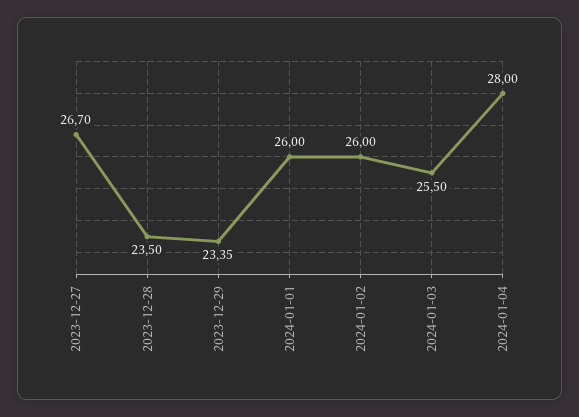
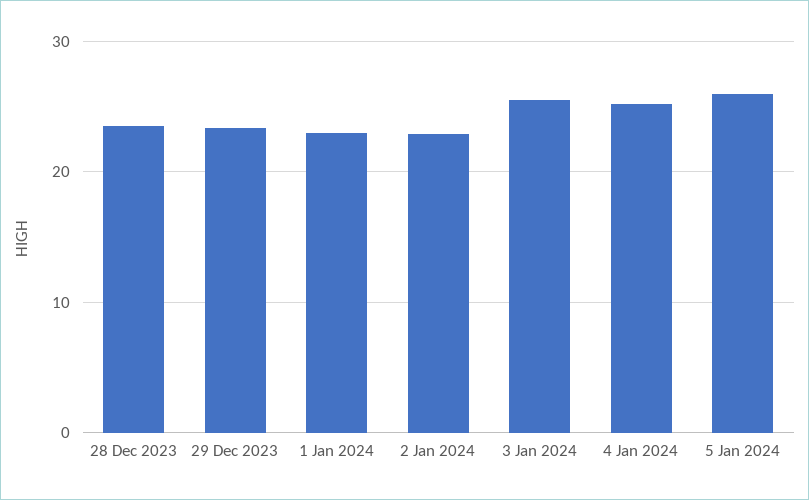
2023-12-27: 26.7 -> none
2024-01-01: 26 -> 23
2024-01-02: 26 -> 23
2024-01-04: 28 -> 25
5 Jan 2024: none -> 26

